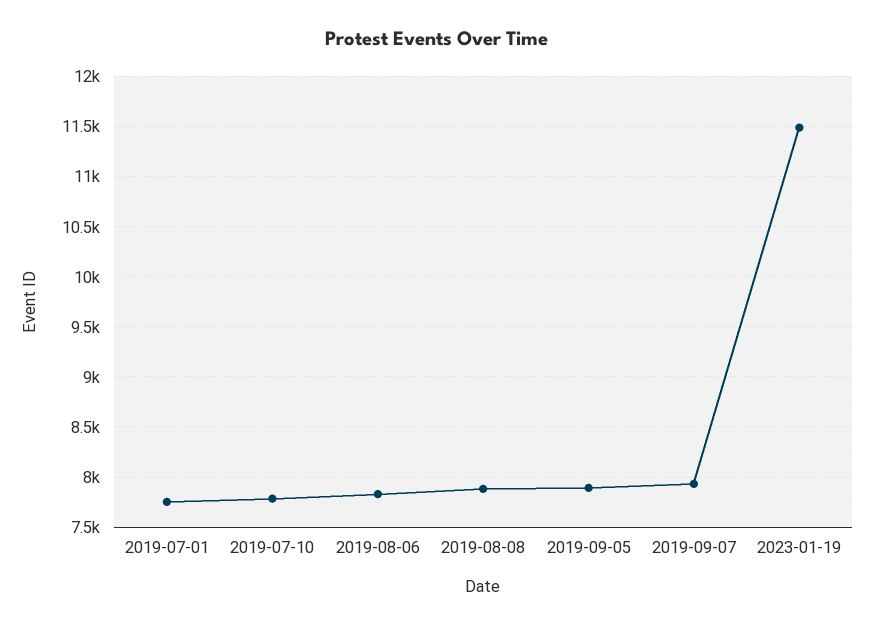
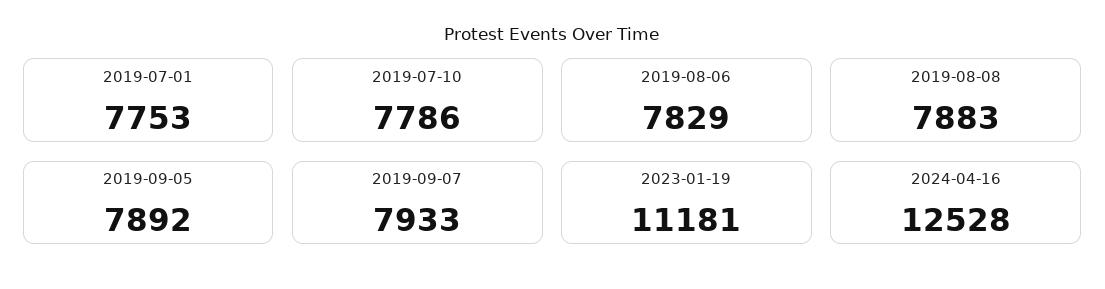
2023-01-19: 11500 -> 11181
2024-04-16: none -> 12528

